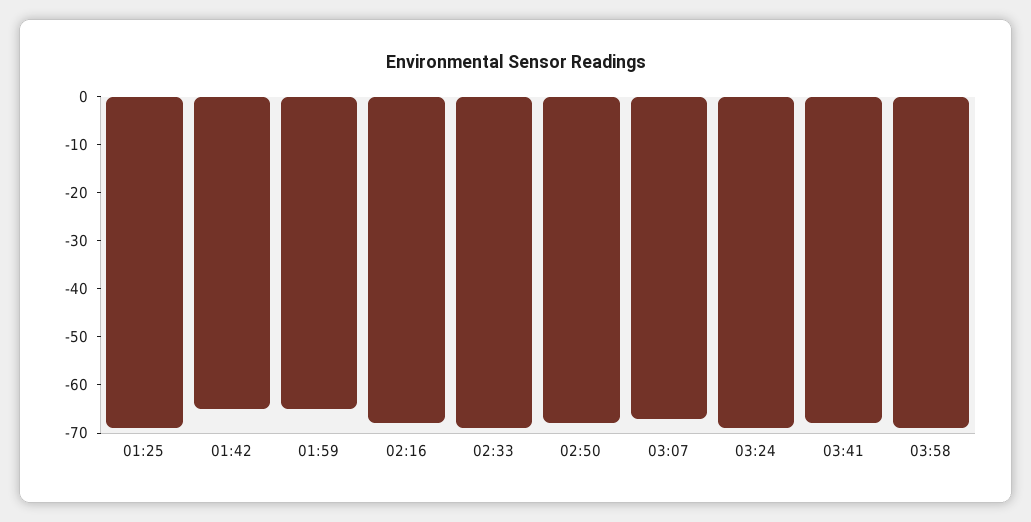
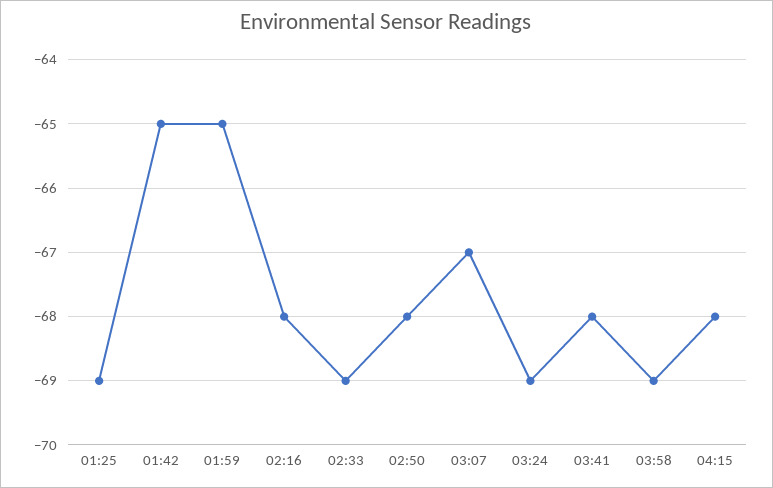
04:15: none -> -68

